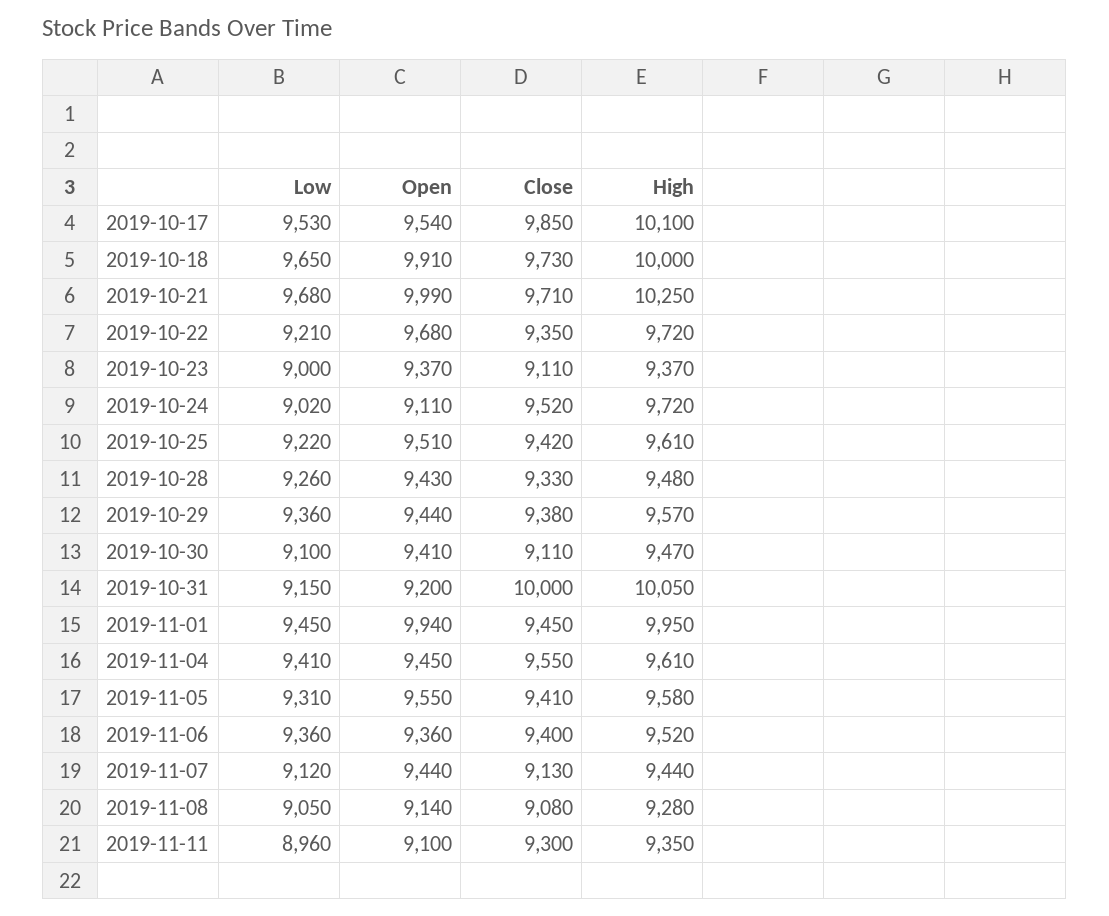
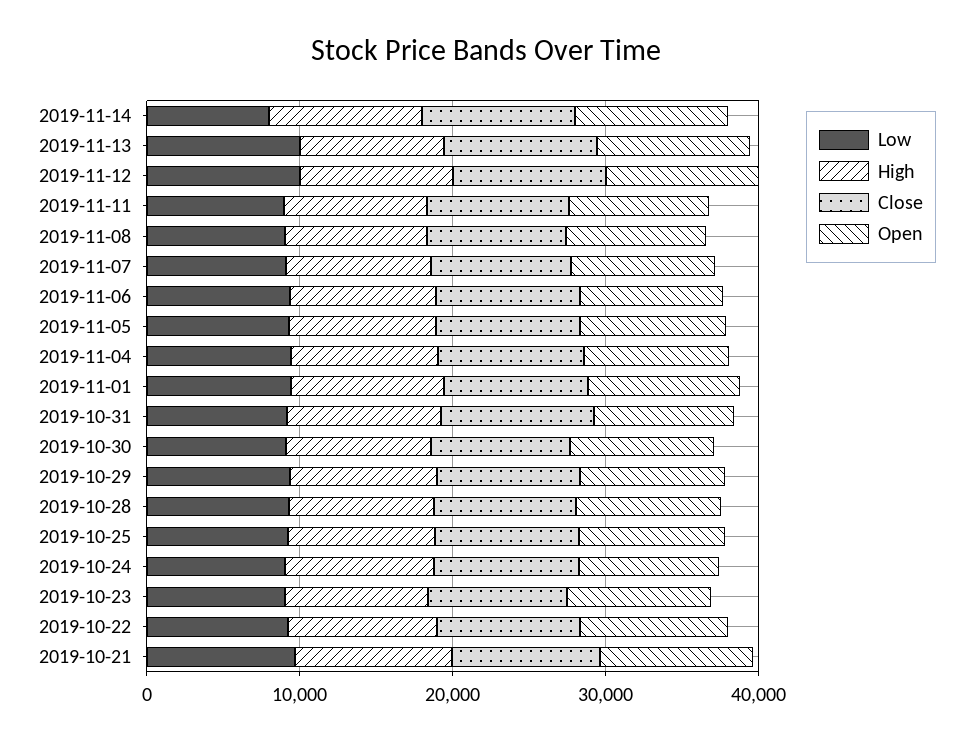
Low, 2019-10-17: 9530 -> none
Open, 2019-10-17: 9540 -> none
Close, 2019-10-17: 9850 -> none
High, 2019-10-17: 10100 -> none
Low, 2019-10-18: 9650 -> none
Open, 2019-10-18: 9910 -> none
Close, 2019-10-18: 9730 -> none
High, 2019-10-18: 10000 -> none
Low, 2019-11-14: none -> 8000
High, 2019-11-14: none -> 10000
Close, 2019-11-14: none -> 10000
Open, 2019-11-14: none -> 10000
Low, 2019-11-13: none -> 10000
High, 2019-11-13: none -> 10000
Close, 2019-11-13: none -> 10000
Open, 2019-11-13: none -> 10000
Low, 2019-11-12: none -> 10000
High, 2019-11-12: none -> 10000
Close, 2019-11-12: none -> 10000
Open, 2019-11-12: none -> 10000

